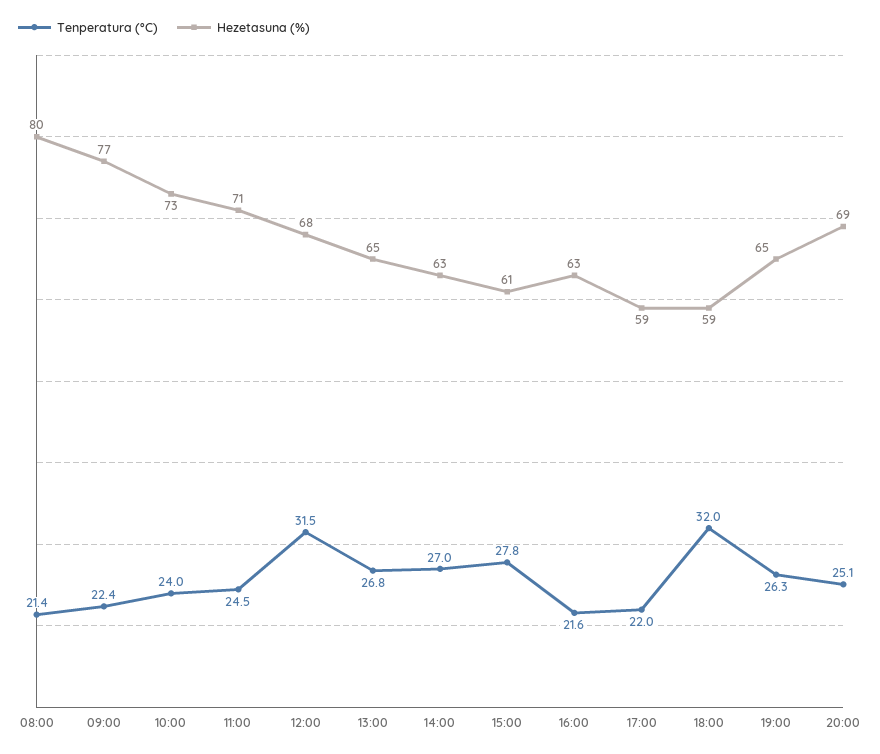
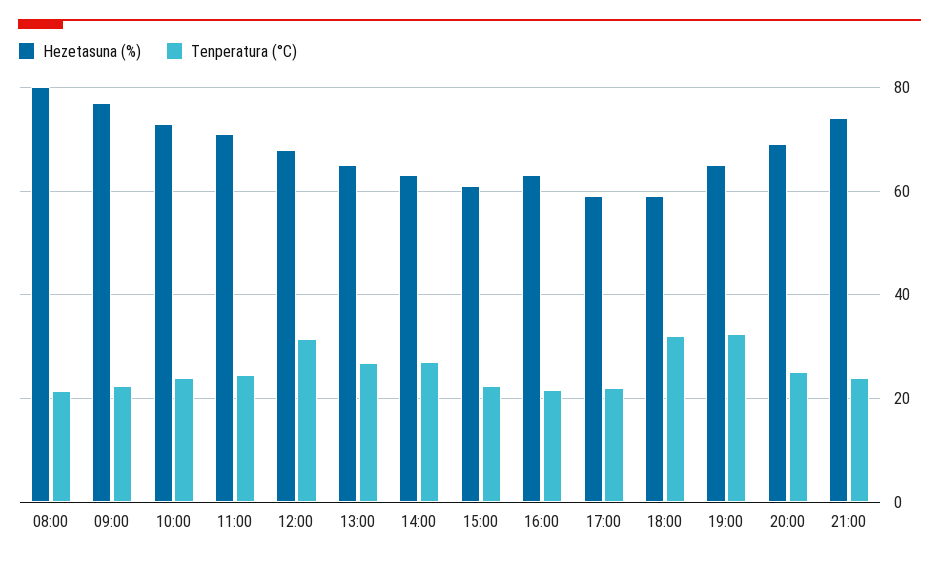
Tenperatura (°C), 15:00: 27.8 -> 22
Tenperatura (°C), 19:00: 26.3 -> 32
Hezetasuna (%), 21:00: none -> 74
Tenperatura (°C), 21:00: none -> 24

